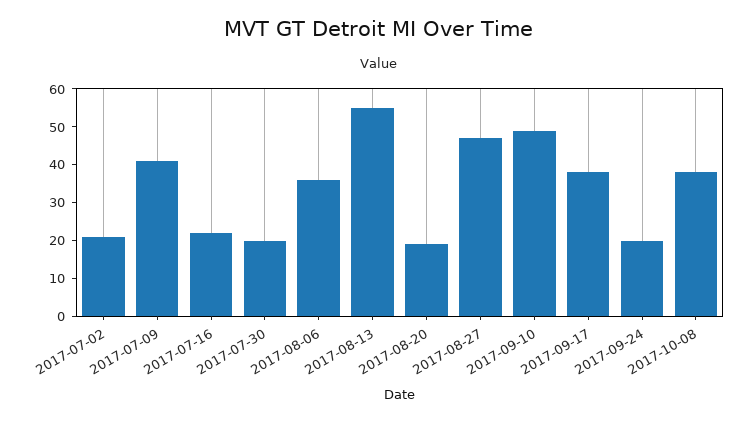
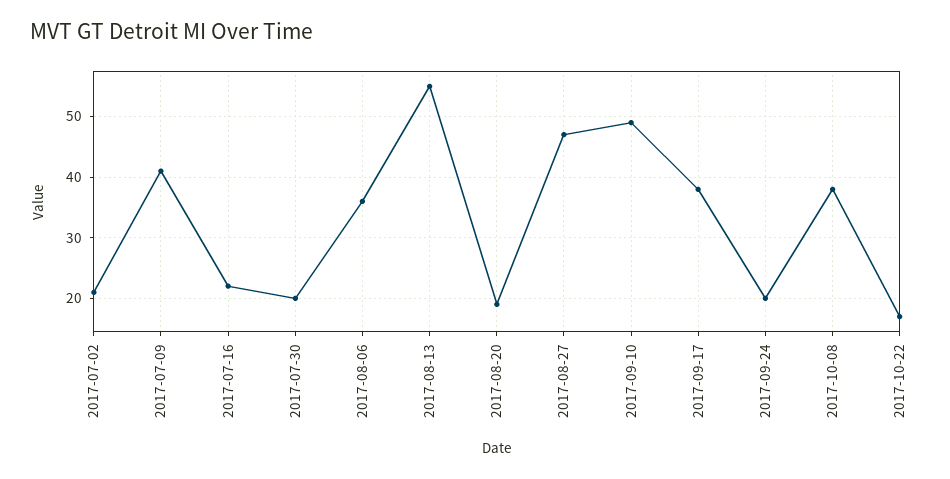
2017-10-22: none -> 17

